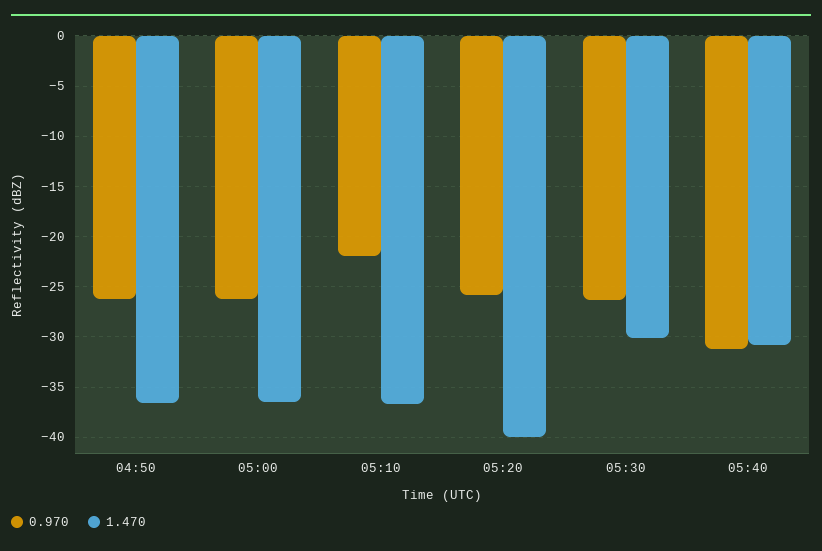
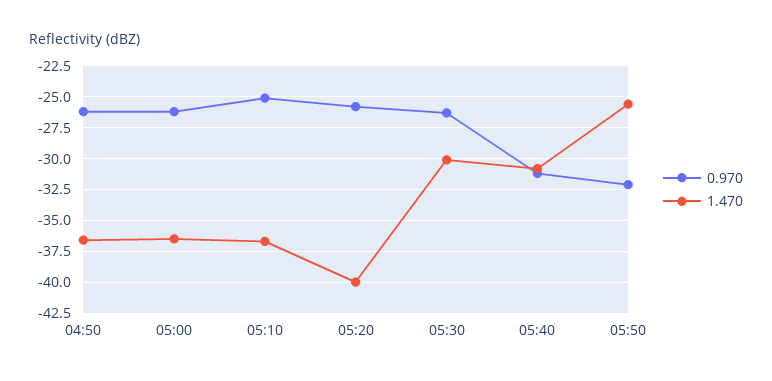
0.970, 05:10: -22 -> -25
0.970, 05:50: none -> -32
1.470, 05:50: none -> -25.5

